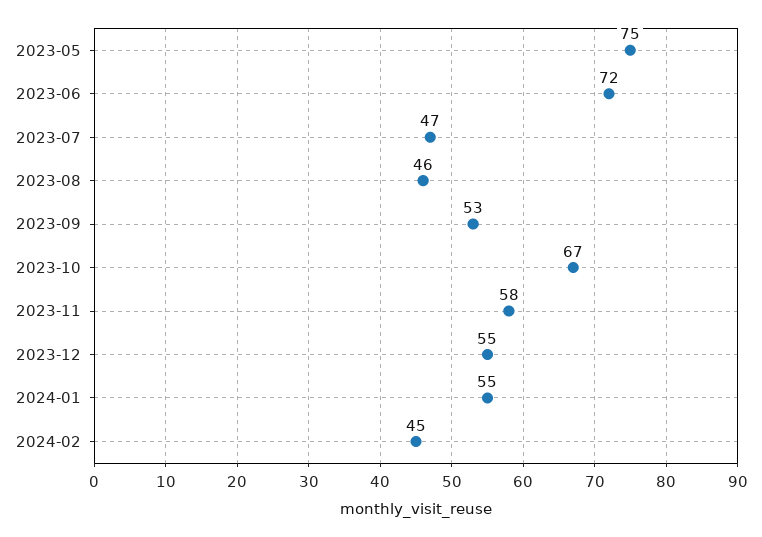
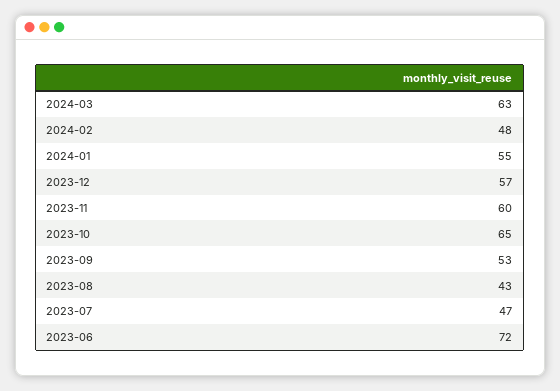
2023-05: 75 -> none
2023-08: 46 -> 43
2023-10: 67 -> 65
2023-11: 58 -> 60
2023-12: 55 -> 57
2024-02: 45 -> 48
2024-03: none -> 63

